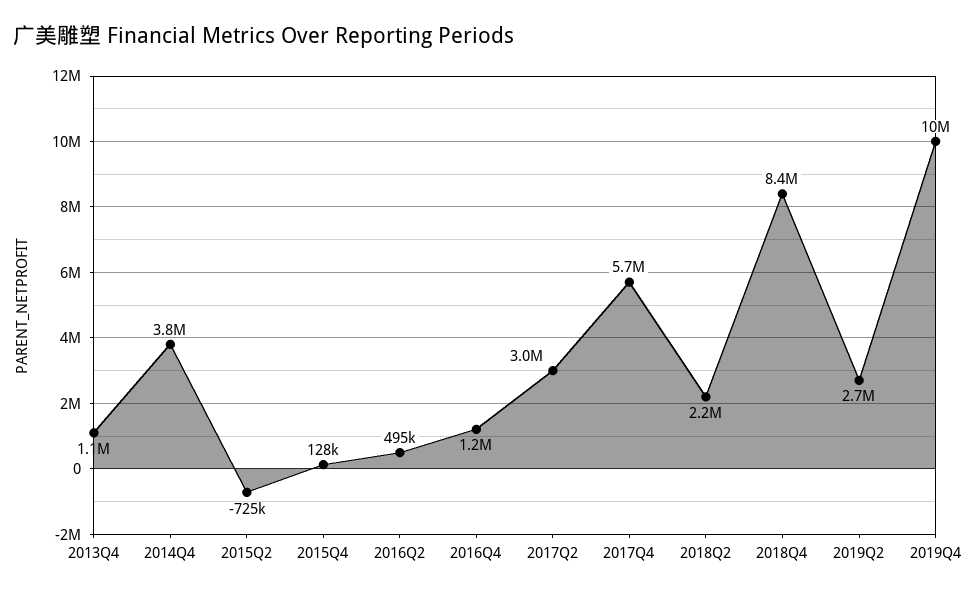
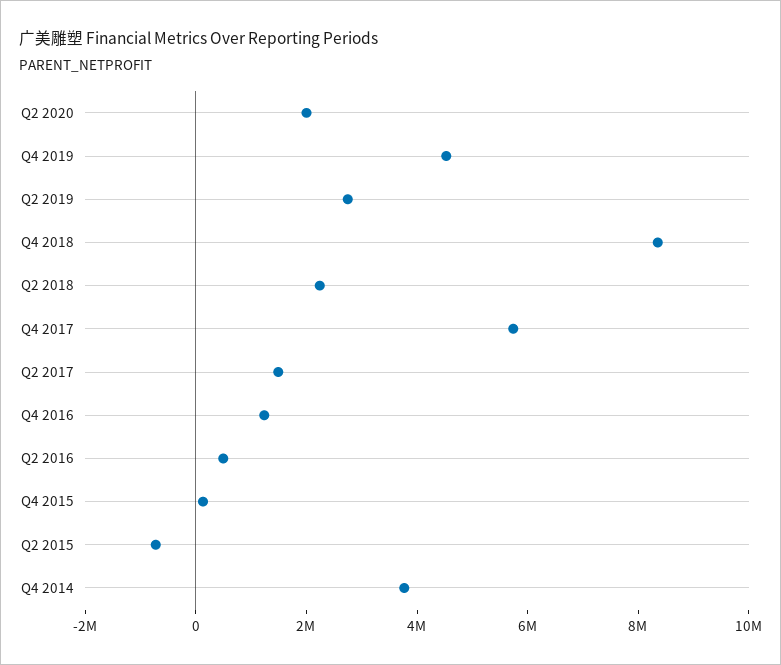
2013Q4: 1100000 -> none
2017Q2: 3000000 -> 1500000
2019Q4: 10000000 -> 4500000
Q2 2020: none -> 2000000

